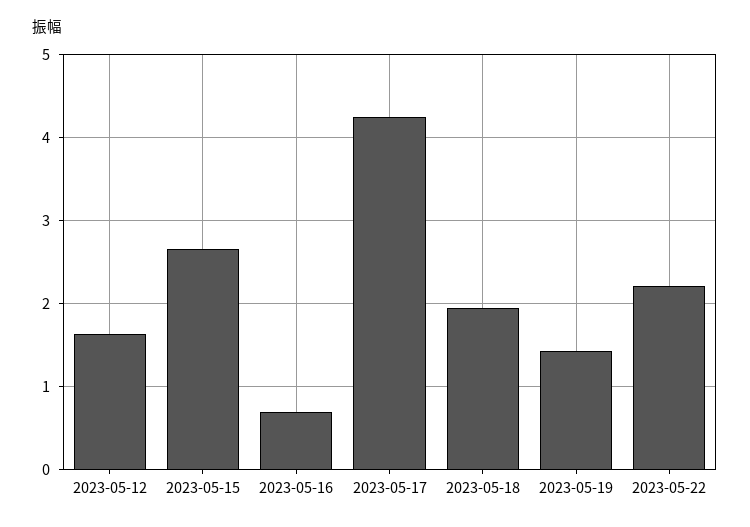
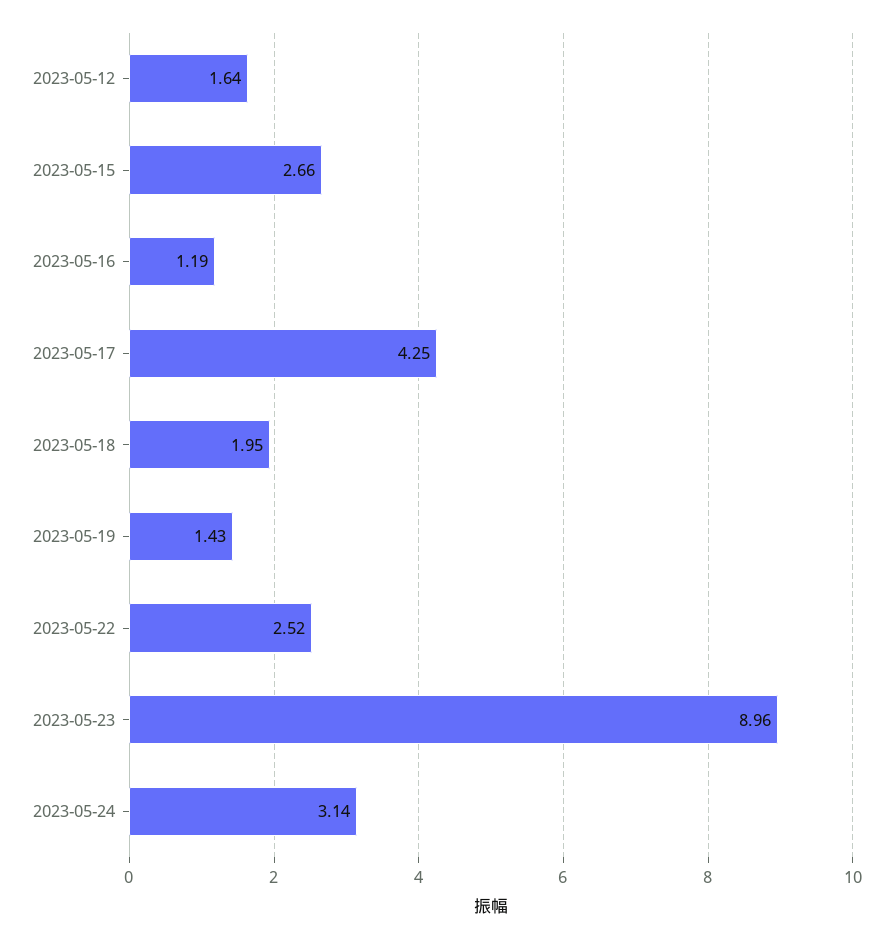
2023-05-16: 0.7 -> 1.19
2023-05-22: 2.2 -> 2.52
2023-05-23: none -> 8.96
2023-05-24: none -> 3.14

